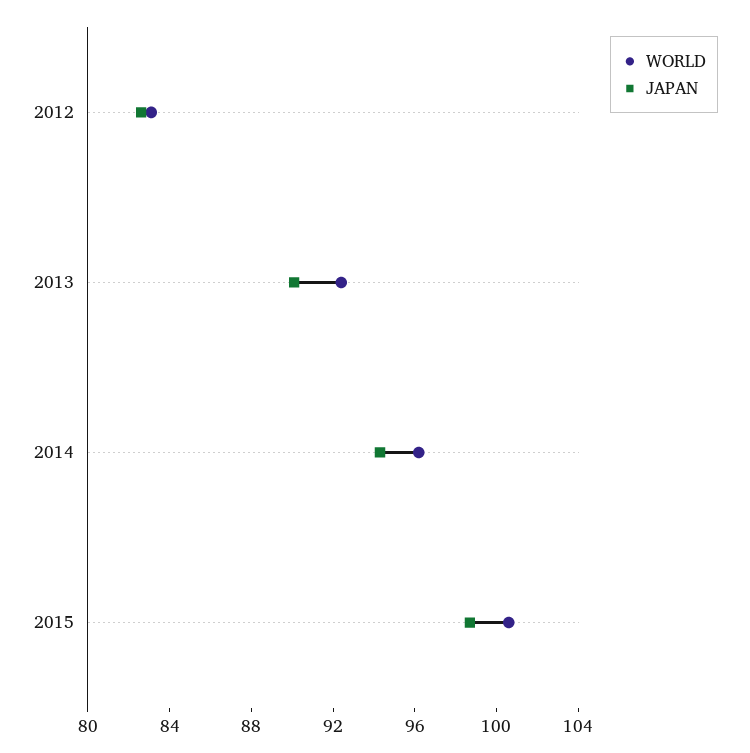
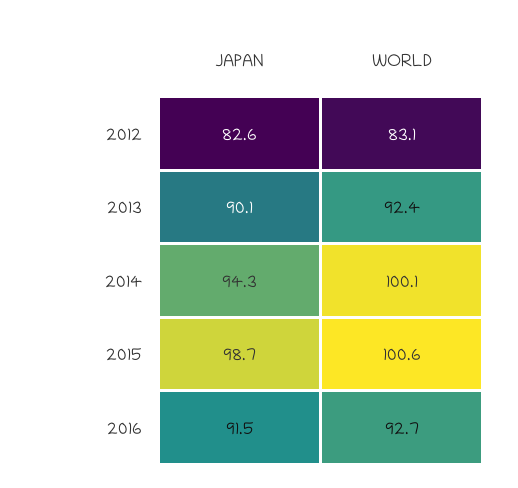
WORLD, 2014: 96 -> 100.1
JAPAN, 2016: none -> 91.5
WORLD, 2016: none -> 92.7

